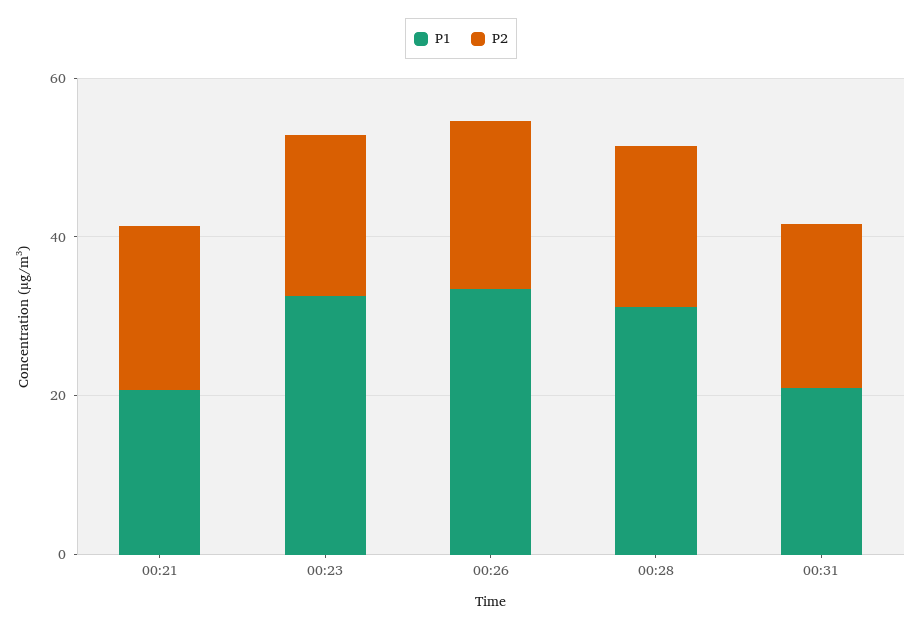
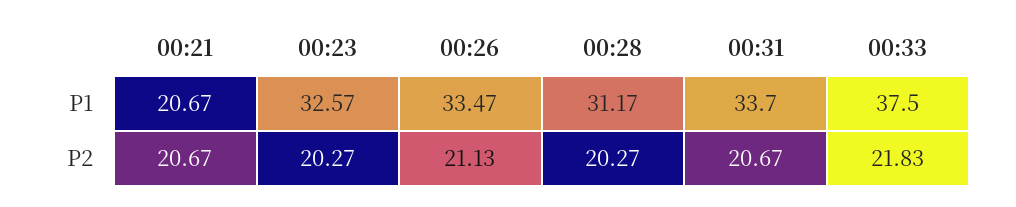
P1, 00:31: 20 -> 33.7
P1, 00:33: none -> 37.5
P2, 00:33: none -> 21.83

